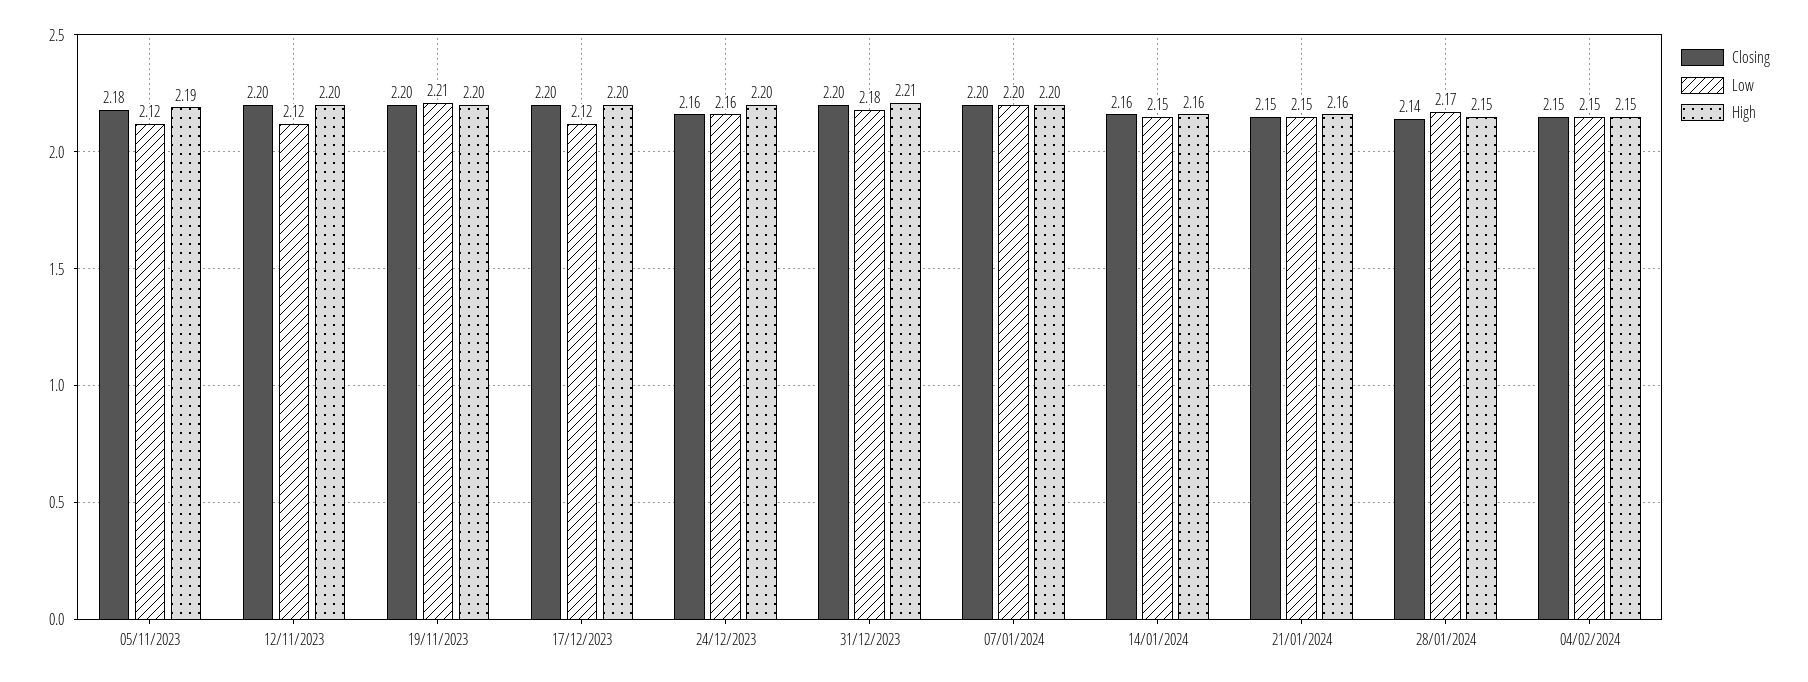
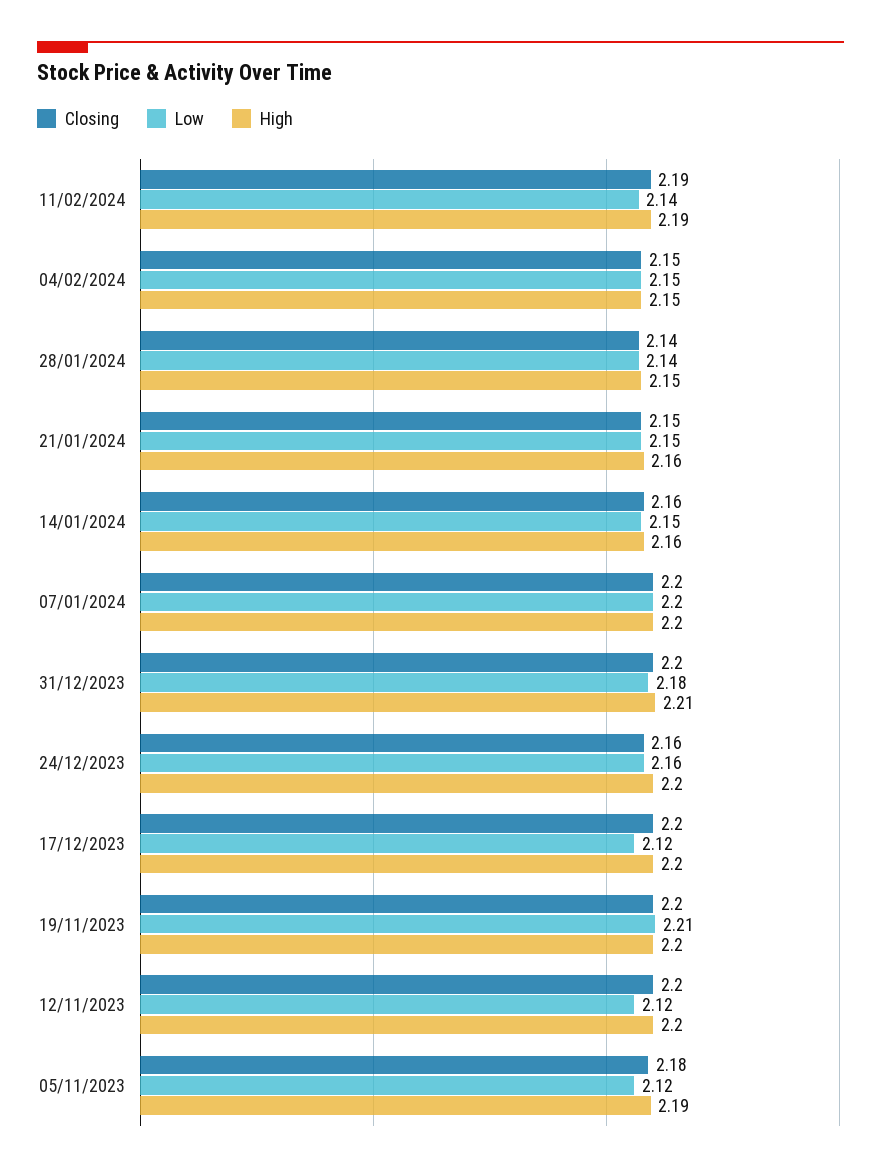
Low, 28/01/2024: 2.17 -> 2.14
Closing, 11/02/2024: none -> 2.19
Low, 11/02/2024: none -> 2.14
High, 11/02/2024: none -> 2.19

